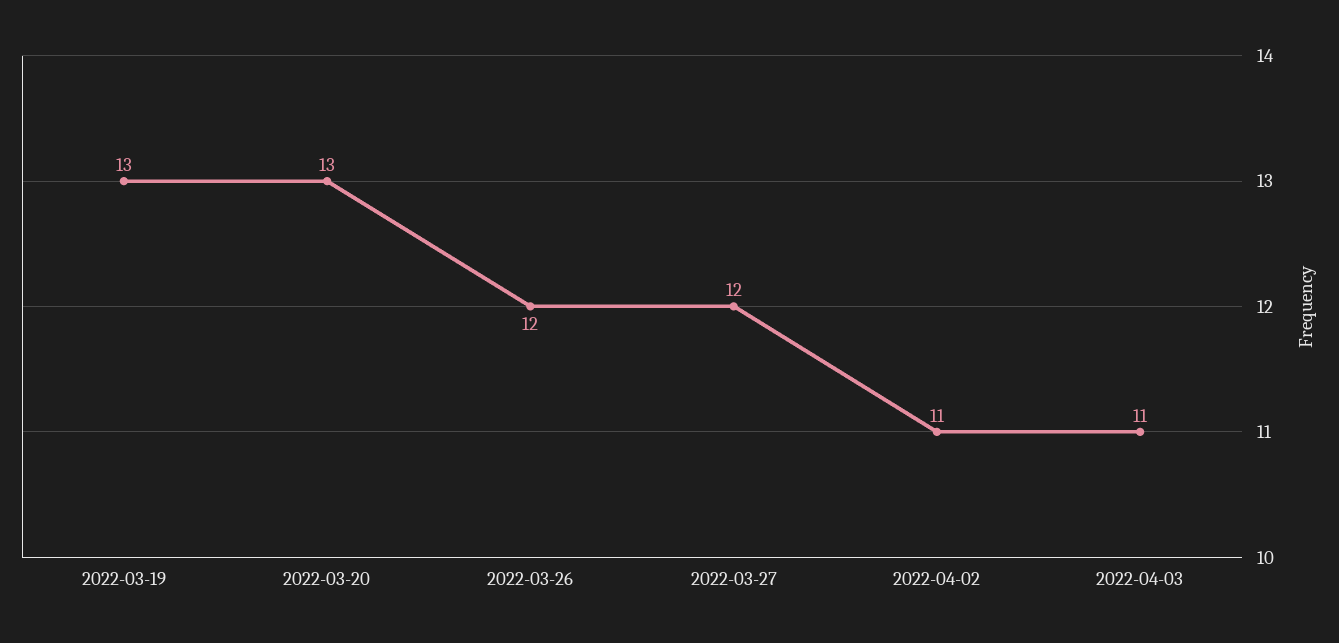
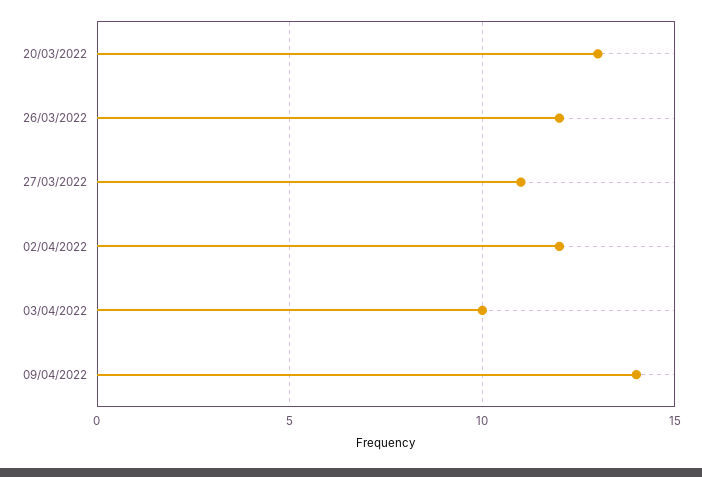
2022-03-19: 13 -> none
2022-03-27: 12 -> 11
2022-04-02: 11 -> 12
2022-04-03: 11 -> 10
09/04/2022: none -> 14

